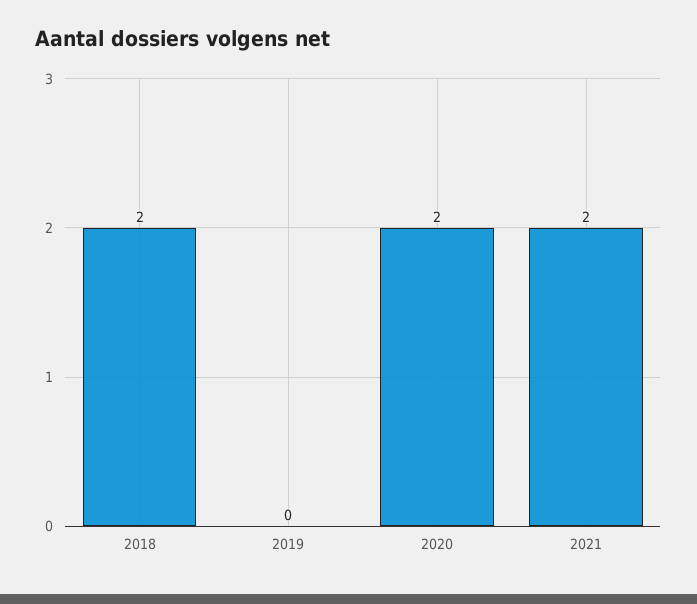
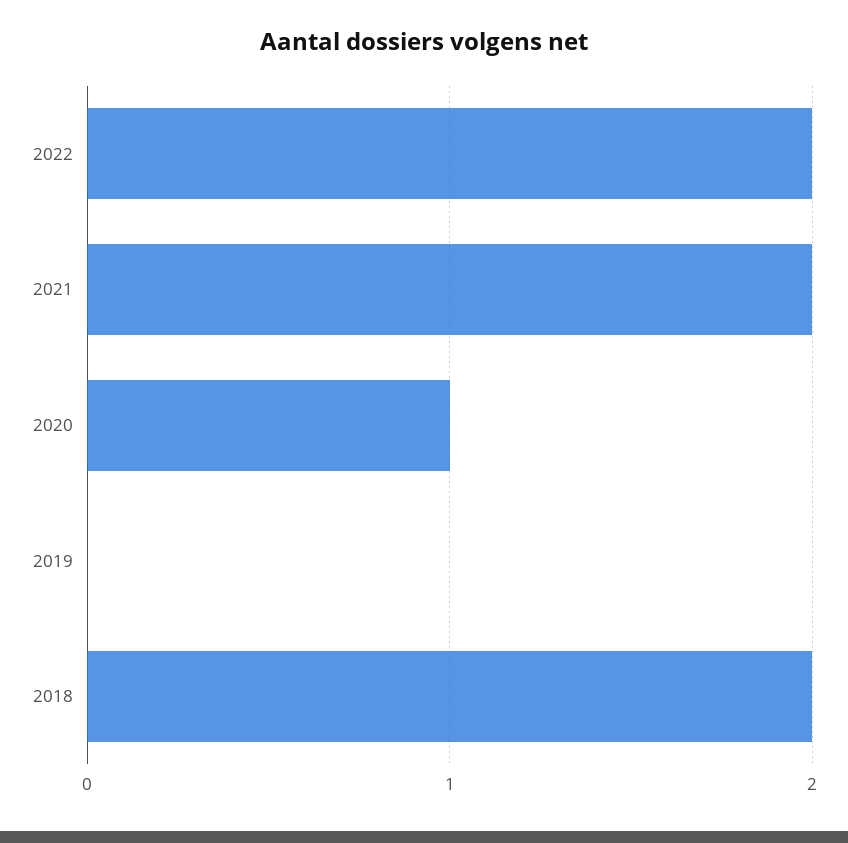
2020: 2 -> 1
2022: none -> 2

